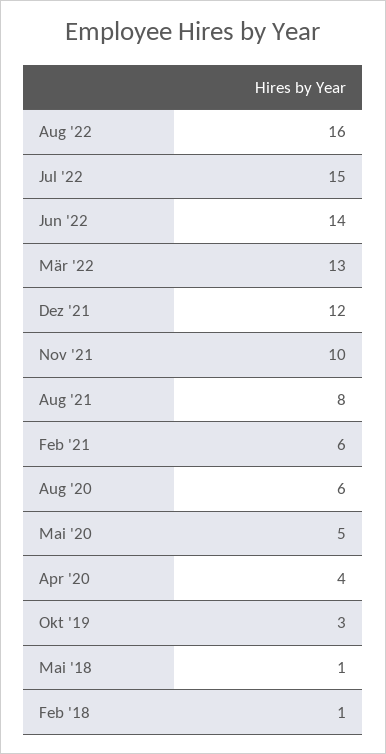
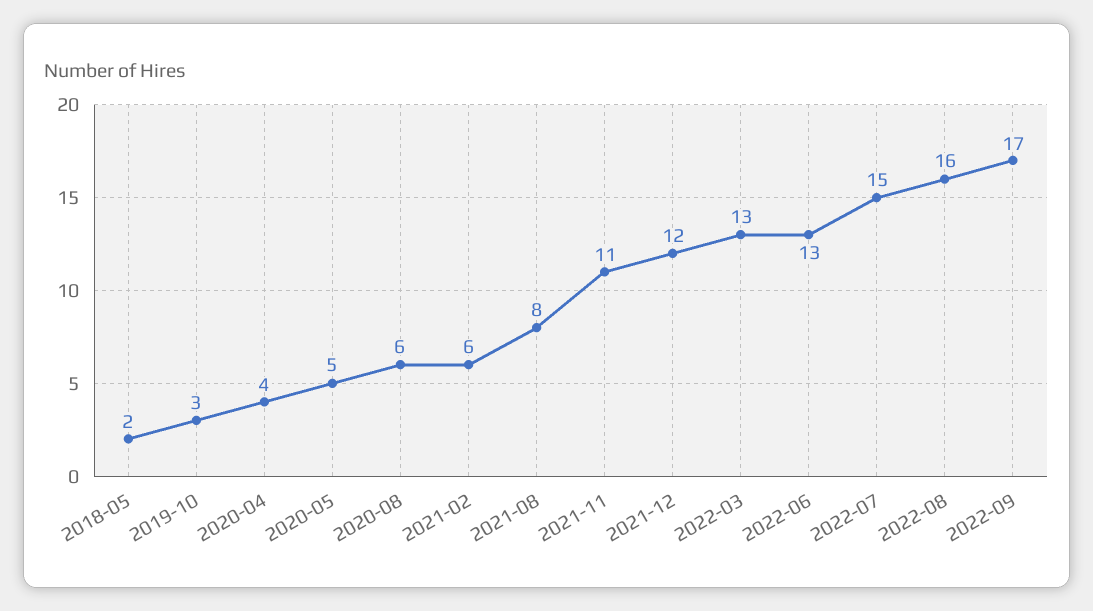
Jun '22: 14 -> 13
Nov '21: 10 -> 11
Mai '18: 1 -> 2
Feb '18: 1 -> none
2022-09: none -> 17

